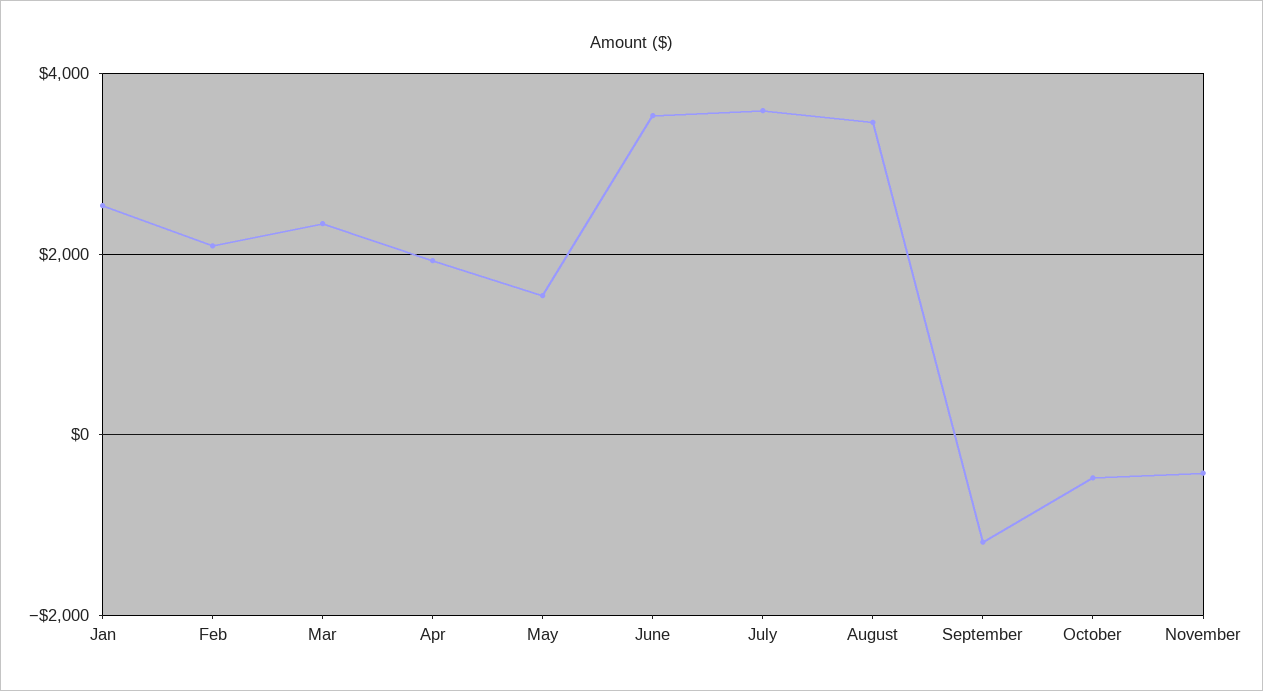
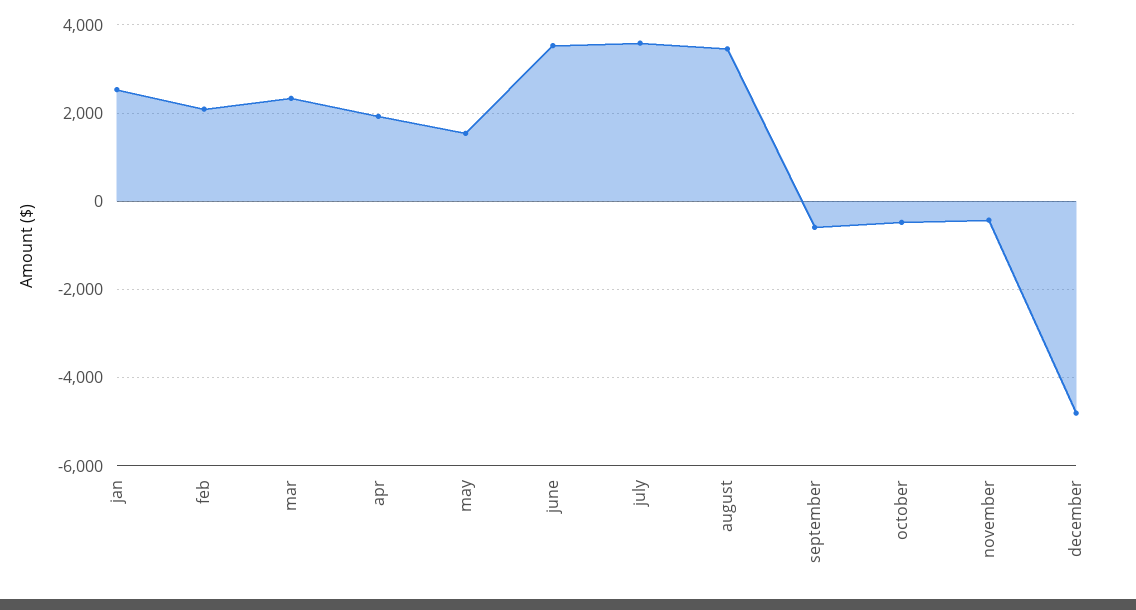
September: -1200 -> -600
december: none -> -4800

